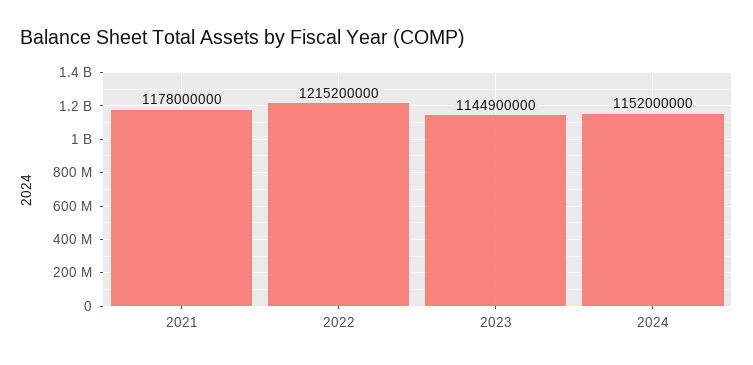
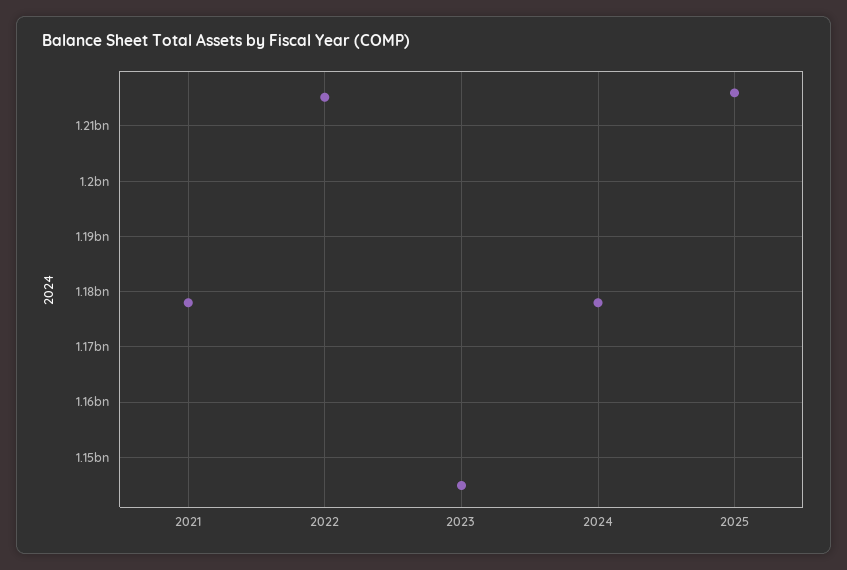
2024: 1152000000 -> 1178000000
2025: none -> 1216000000

